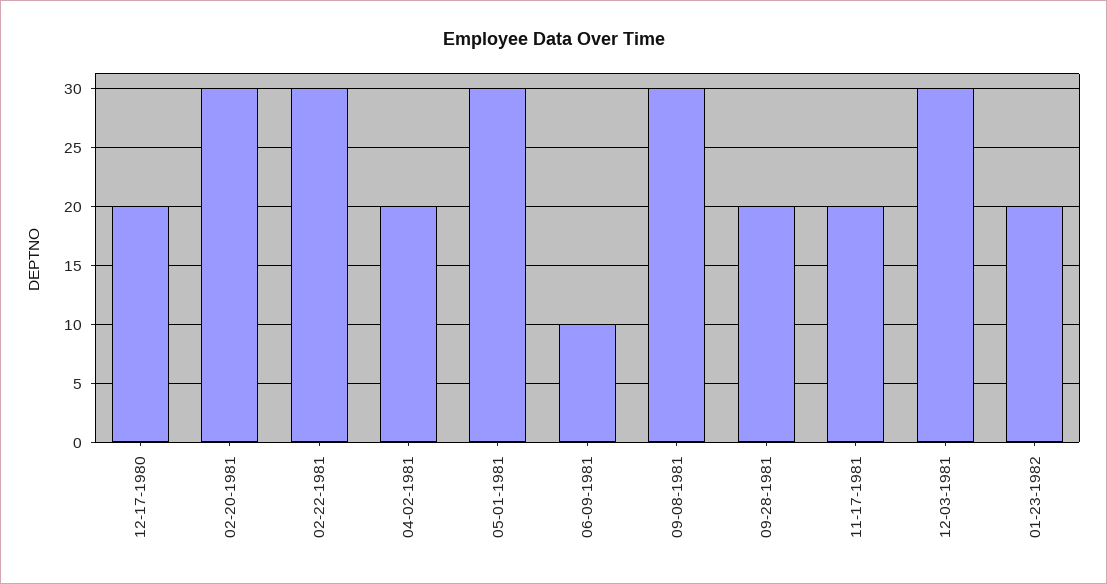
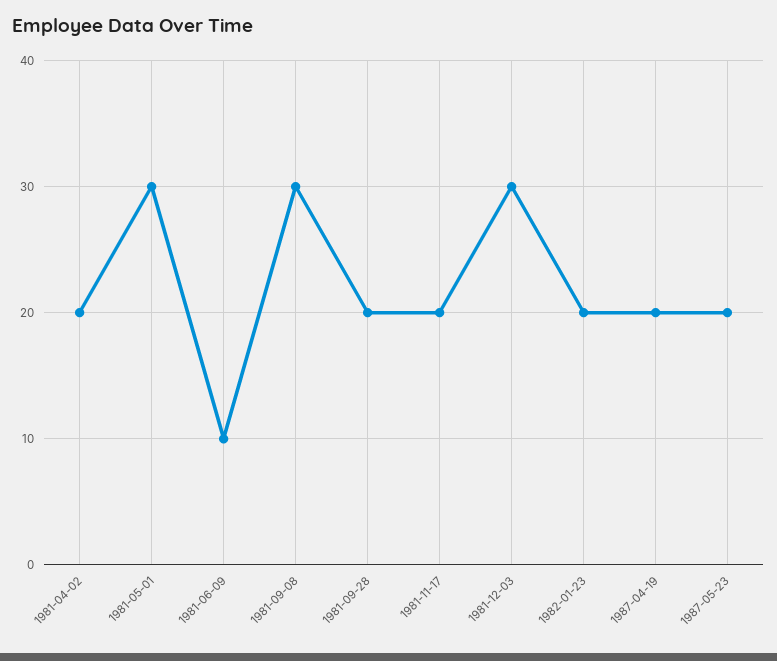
12-17-1980: 20 -> none
02-20-1981: 30 -> none
02-22-1981: 30 -> none
1987-04-19: none -> 20
1987-05-23: none -> 20

